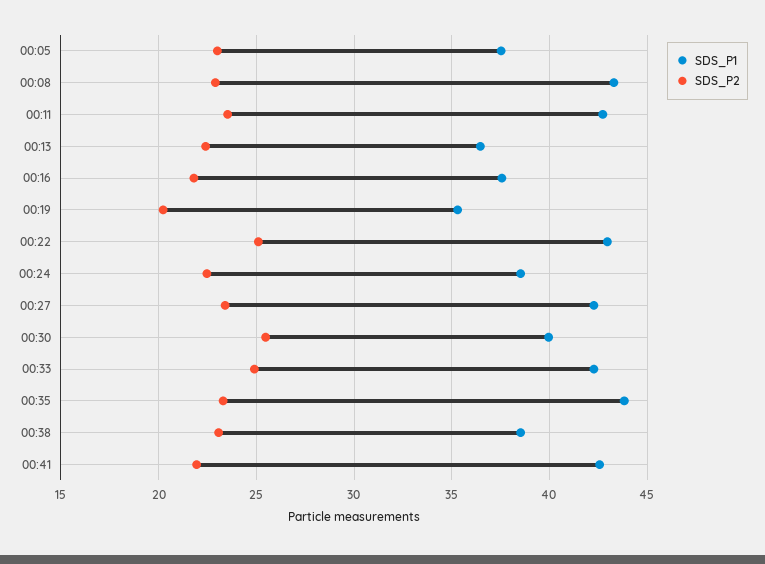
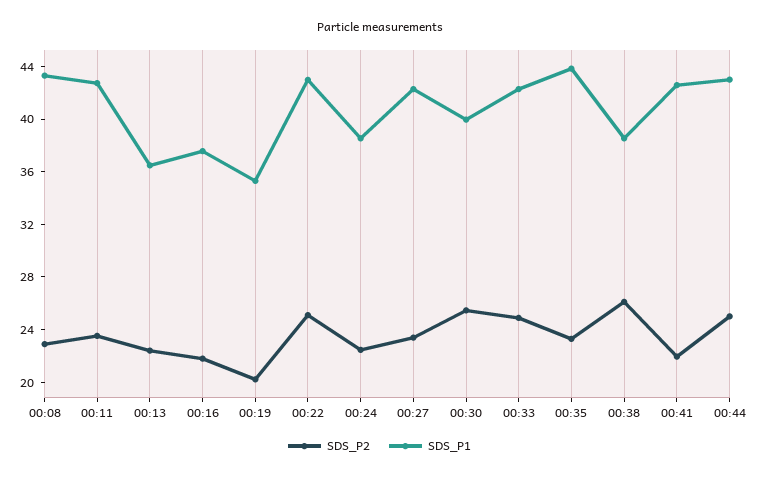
SDS_P1, 00:05: 37.5 -> none
SDS_P2, 00:05: 23 -> none
SDS_P2, 00:38: 23 -> 26
SDS_P2, 00:44: none -> 25
SDS_P1, 00:44: none -> 43

